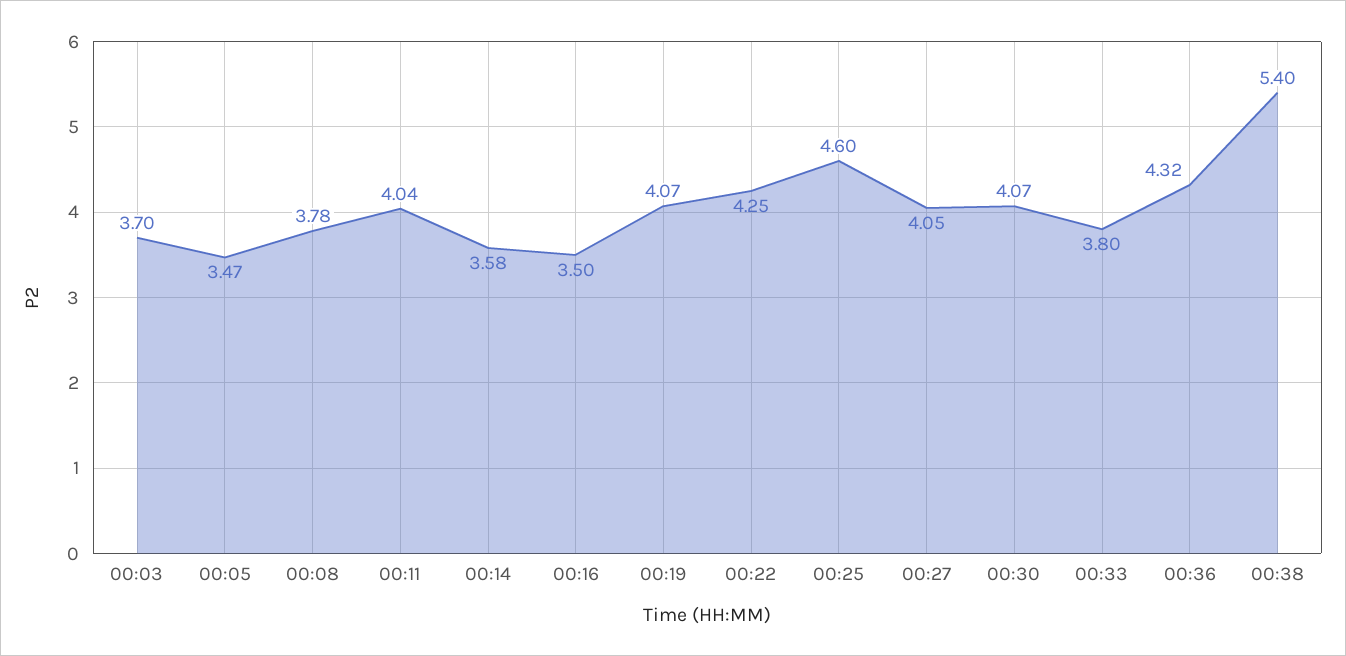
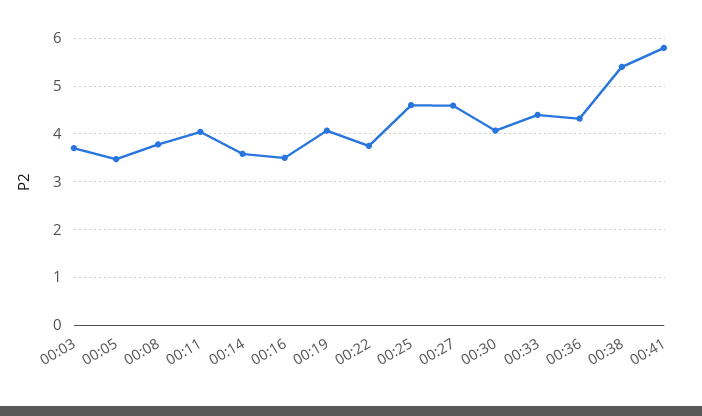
00:22: 4.25 -> 3.8
00:27: 4.05 -> 4.6
00:33: 3.8 -> 4.4
00:41: none -> 5.8

